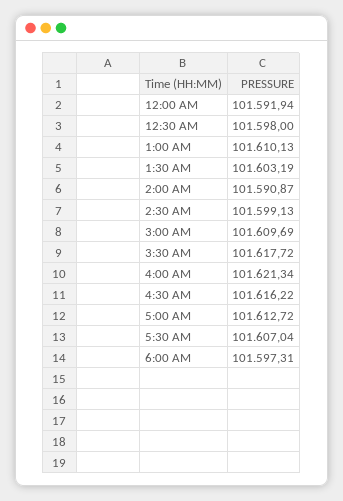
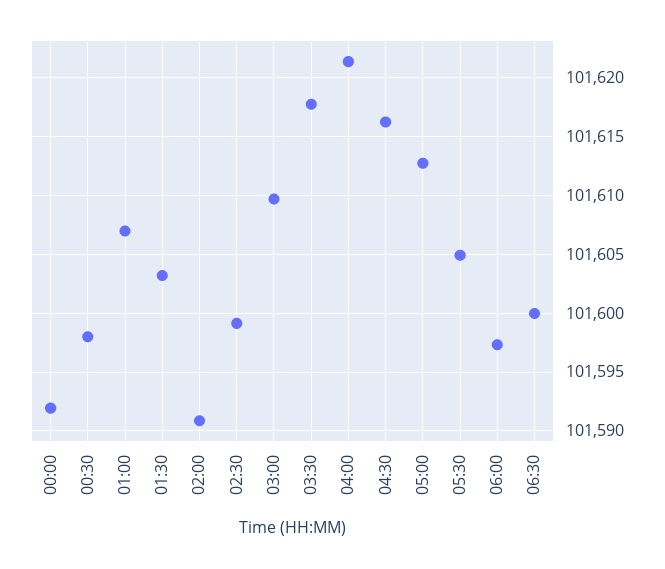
1:00 AM: 101610.13 -> 101607
5:30 AM: 101607.04 -> 101605
06:30: none -> 101600

